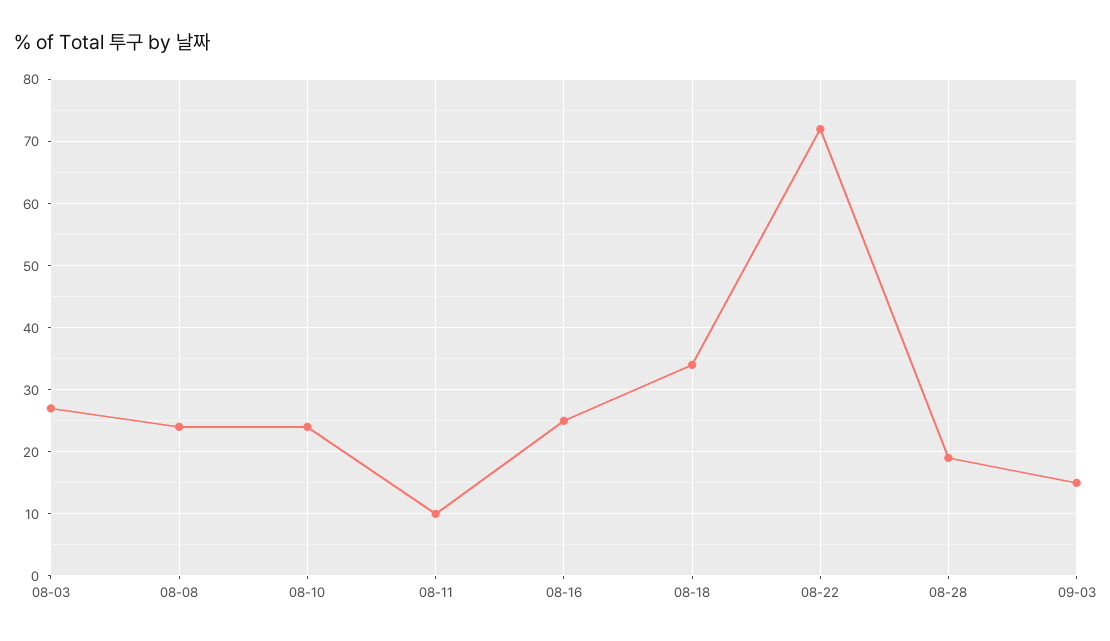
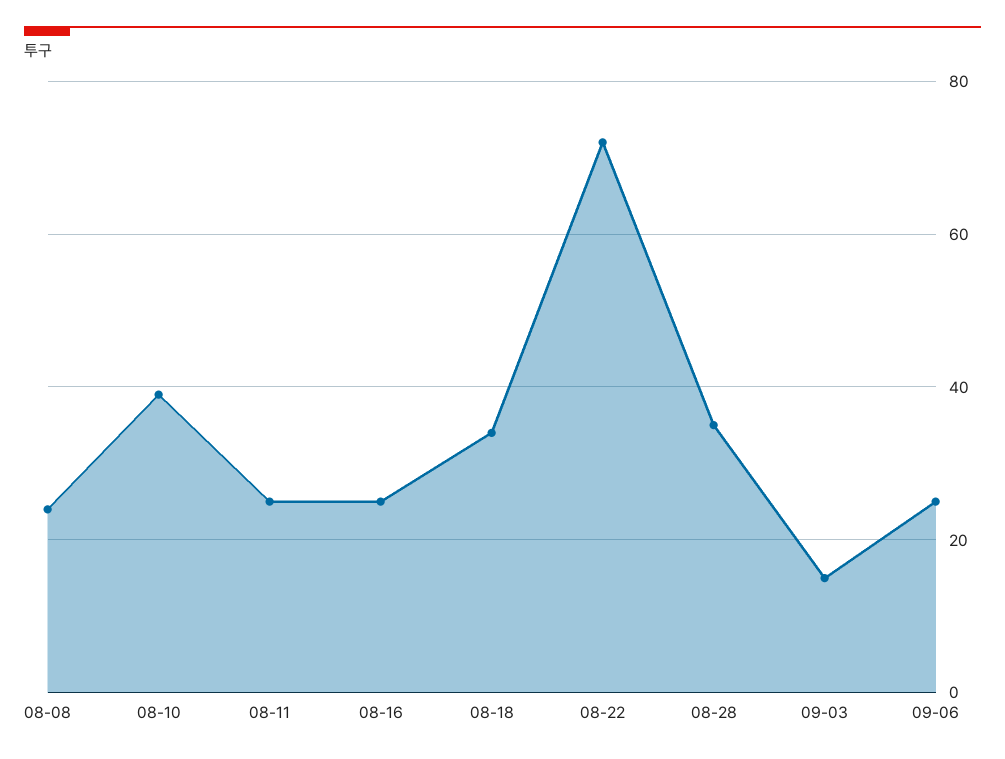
08-03: 27 -> none
08-10: 24 -> 40
08-11: 10 -> 25
08-28: 19 -> 35
09-06: none -> 25

